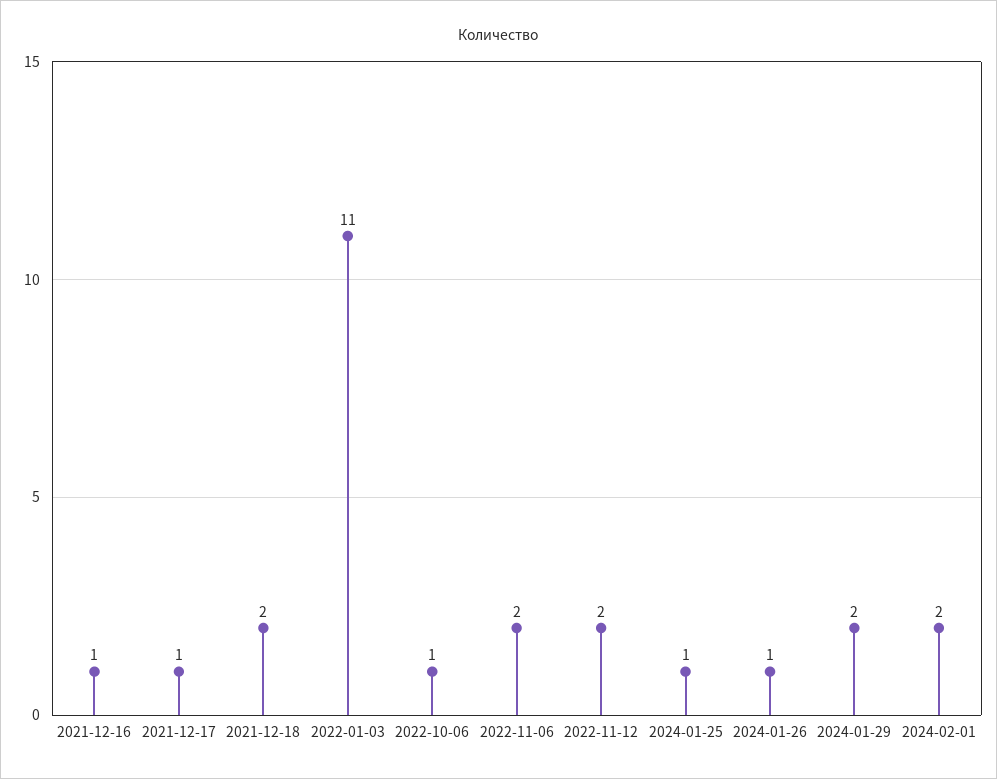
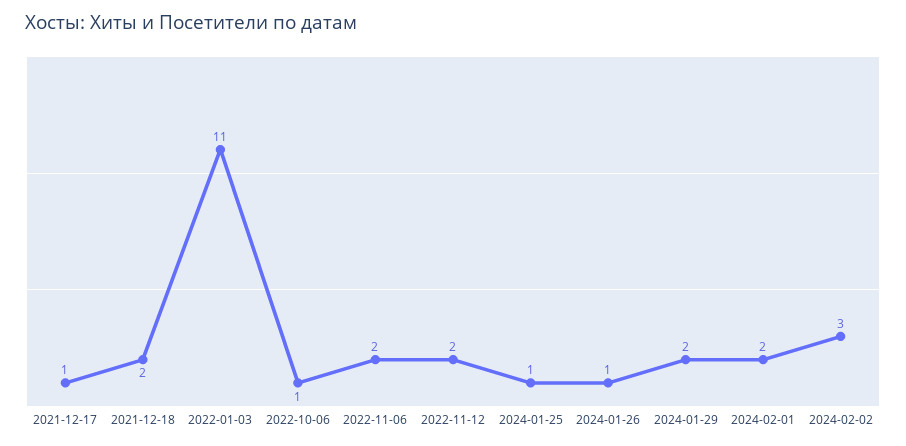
2021-12-16: 1 -> none
2024-02-02: none -> 3

